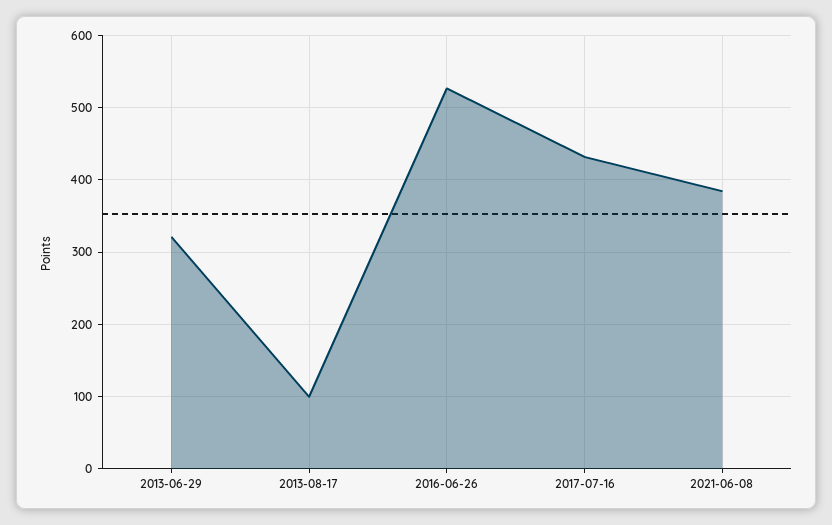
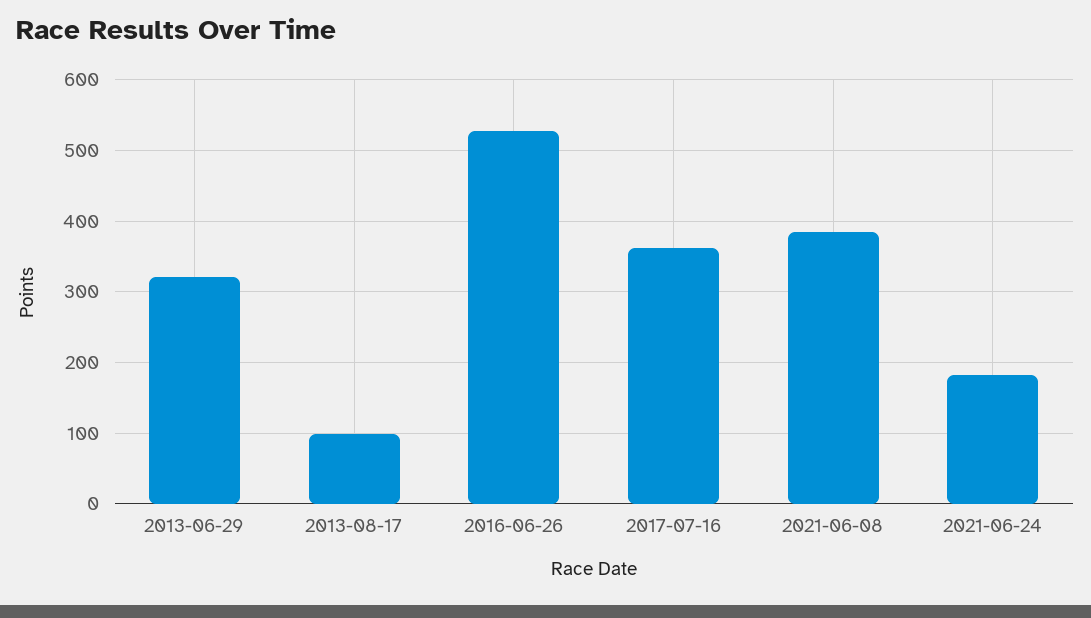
2017-07-16: 430 -> 360
2021-06-24: none -> 180

